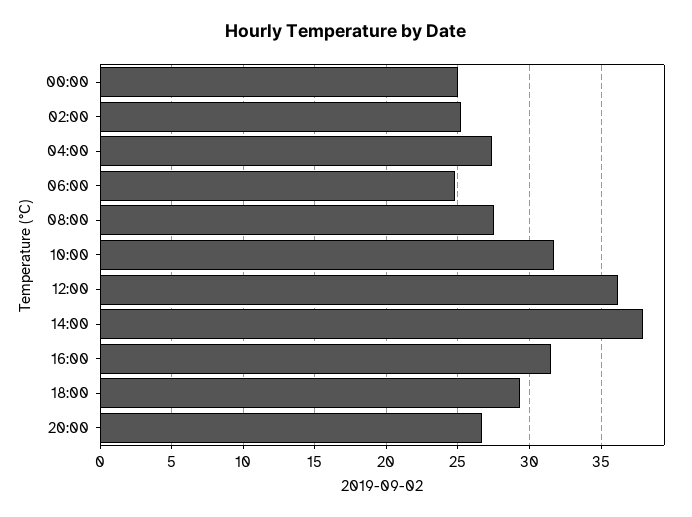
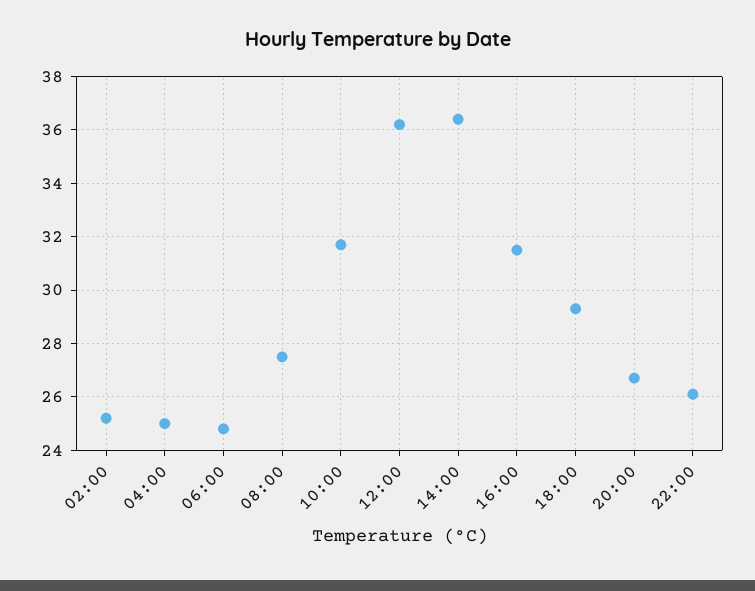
00:00: 25 -> none
04:00: 27.5 -> 25
14:00: 38 -> 36.5
22:00: none -> 26

